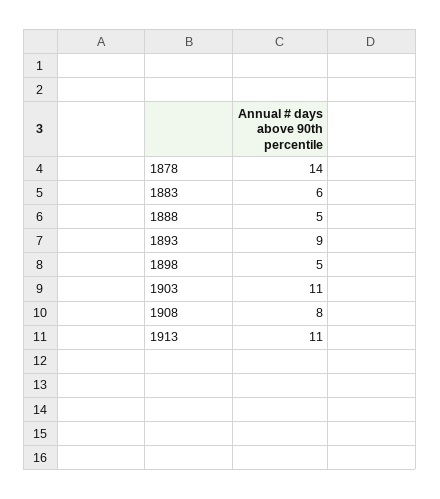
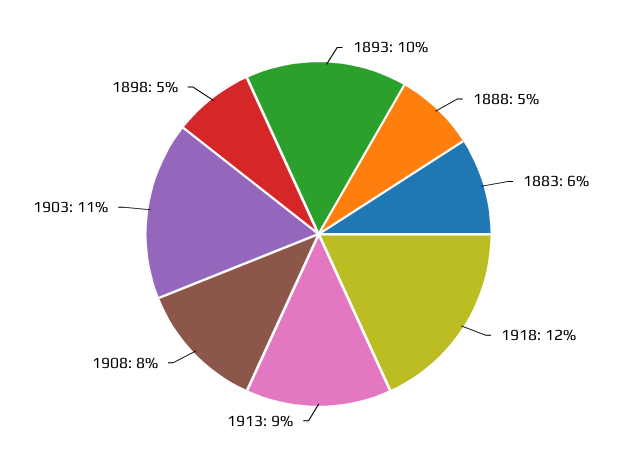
1878: 14 -> none
1893: 9 -> 10
1913: 11 -> 9
1918: none -> 12

